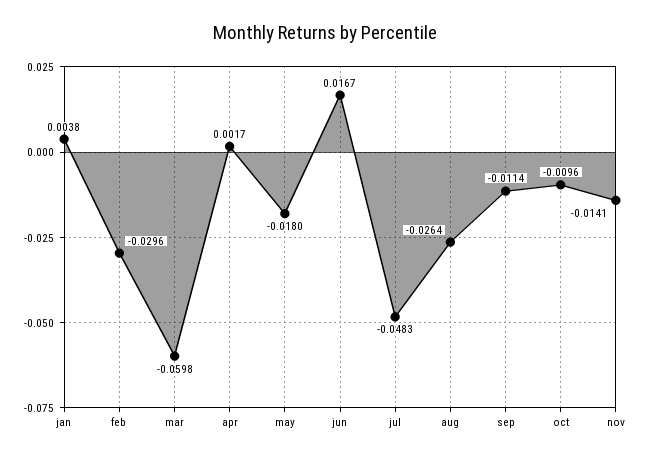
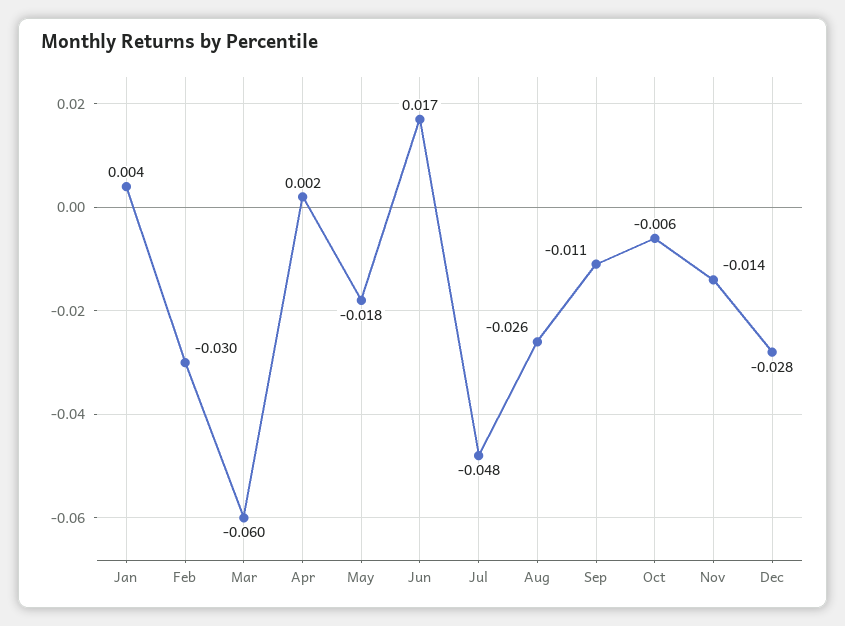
oct: -0.0096 -> -0.006
Dec: none -> -0.028

